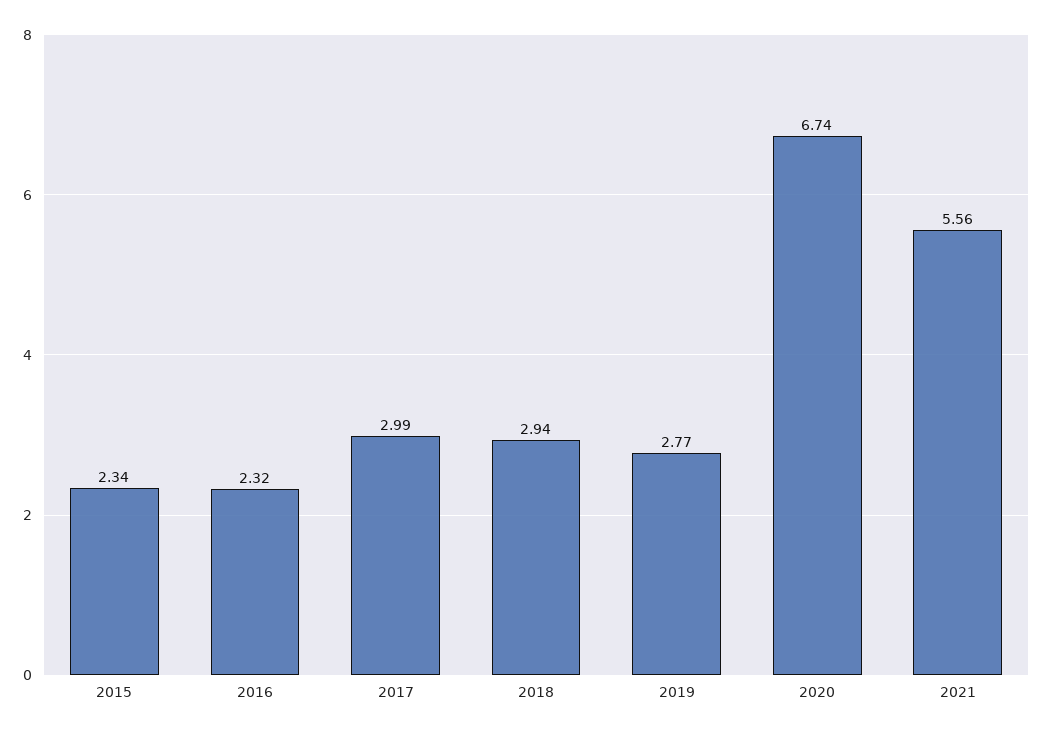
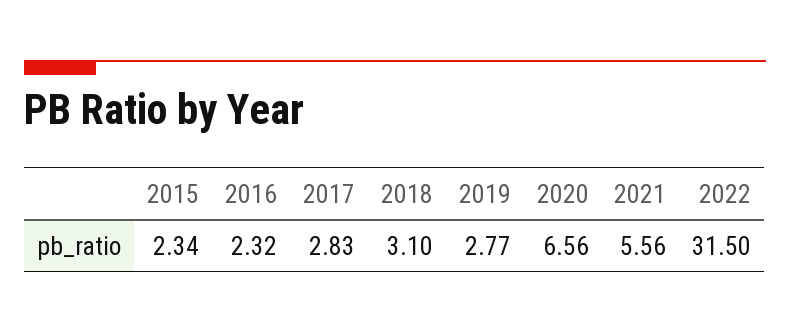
2017: 2.99 -> 2.83
2018: 2.94 -> 3.1
2020: 6.74 -> 6.56
2022: none -> 31.5

